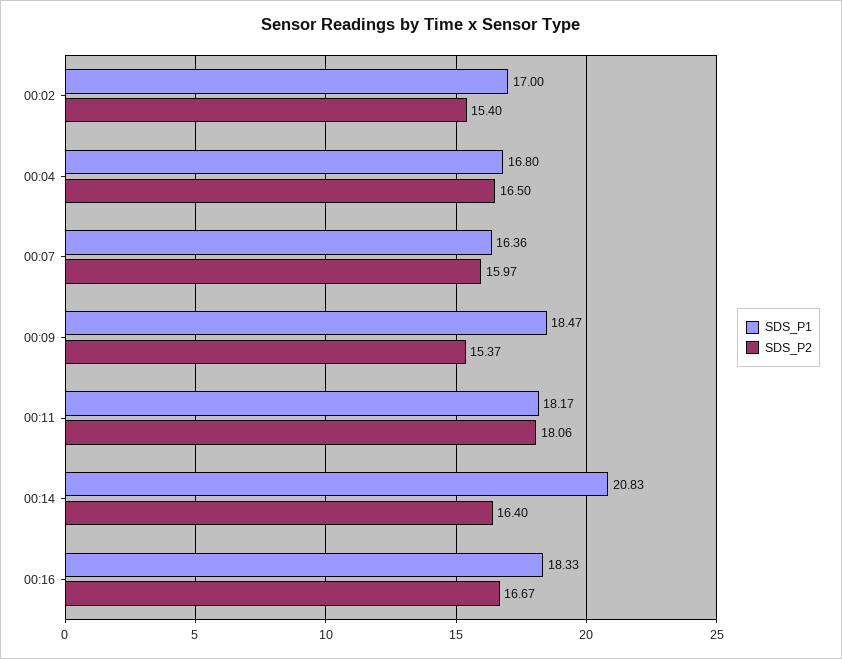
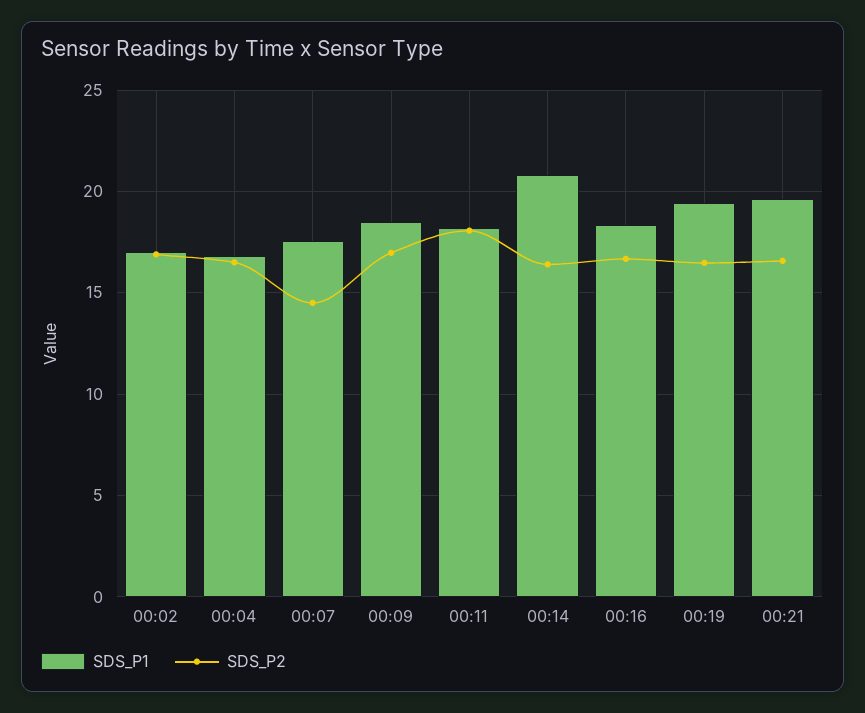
SDS_P2, 00:02: 15.4 -> 17
SDS_P1, 00:07: 16.36 -> 17.5
SDS_P2, 00:07: 15.97 -> 14.5
SDS_P2, 00:09: 15.37 -> 17
SDS_P1, 00:19: none -> 19.5
SDS_P2, 00:19: none -> 16.5
SDS_P1, 00:21: none -> 19.5
SDS_P2, 00:21: none -> 16.5

